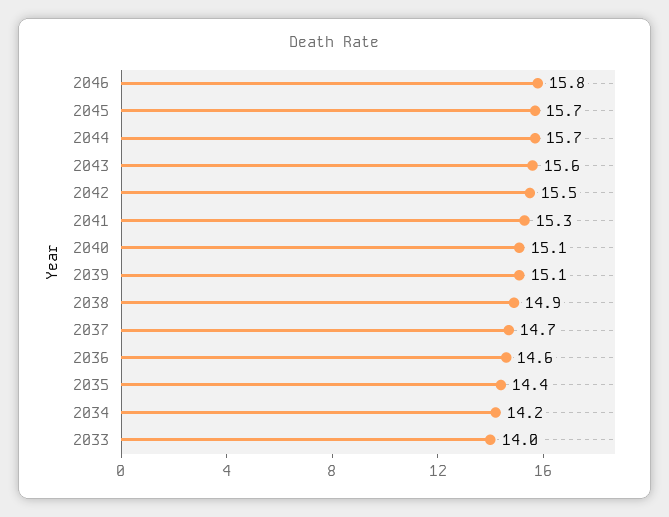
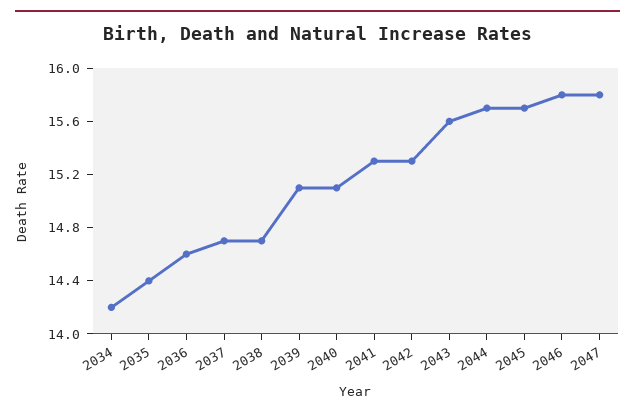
2042: 15.5 -> 15.3
2038: 14.9 -> 14.7
2033: 14 -> none
2047: none -> 15.8

